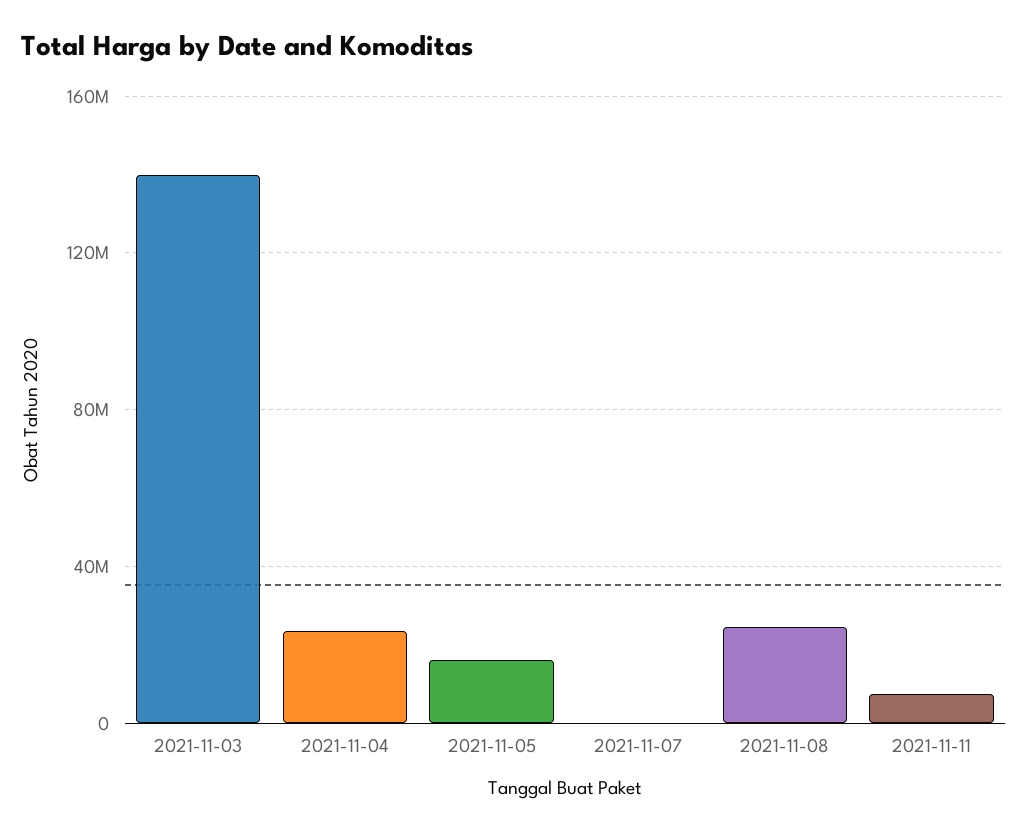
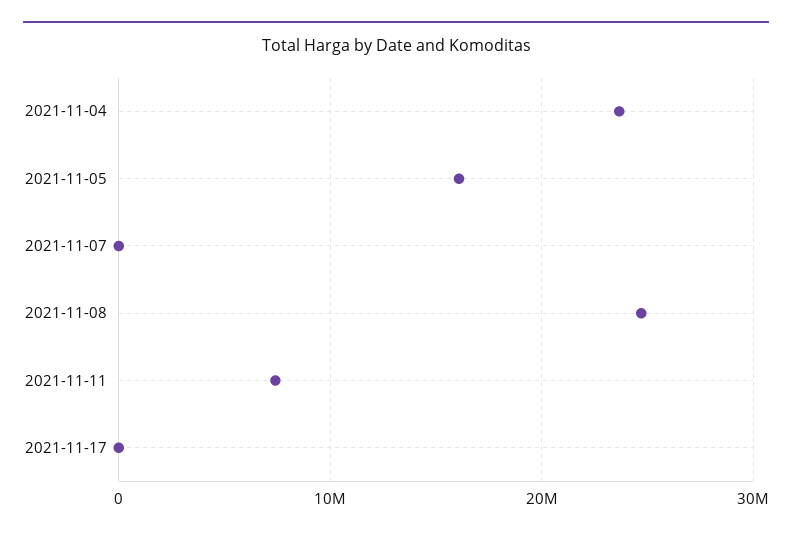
2021-11-03: 140000000 -> none
2021-11-17: none -> 0

